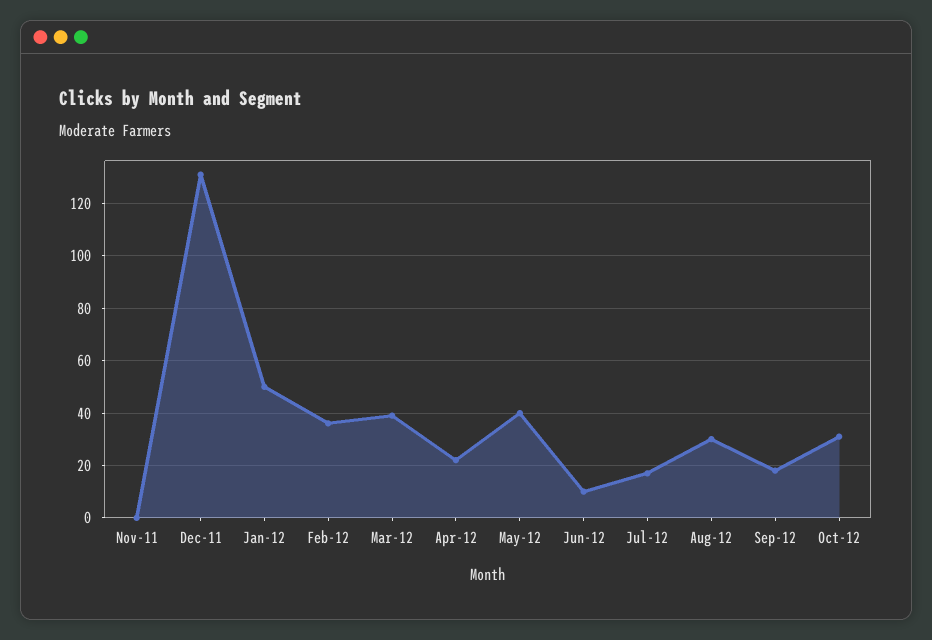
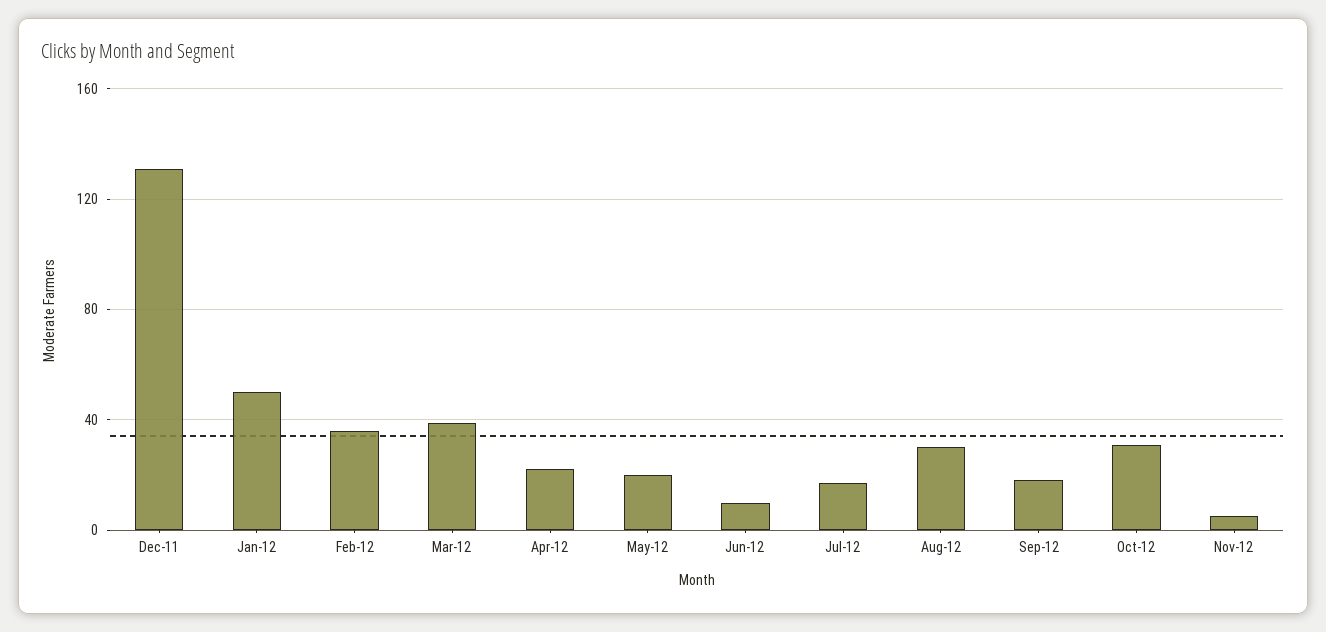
Nov-11: 0 -> none
May-12: 40 -> 20
Nov-12: none -> 5

